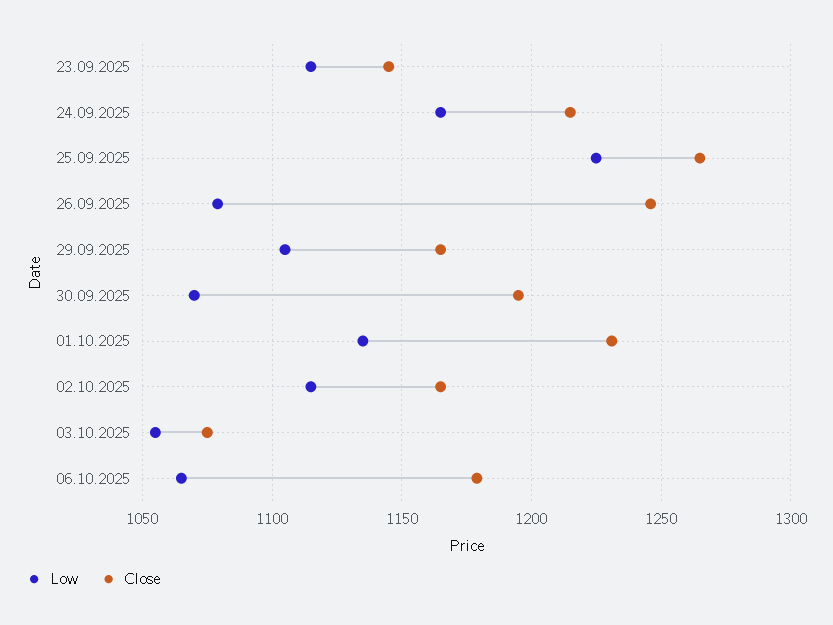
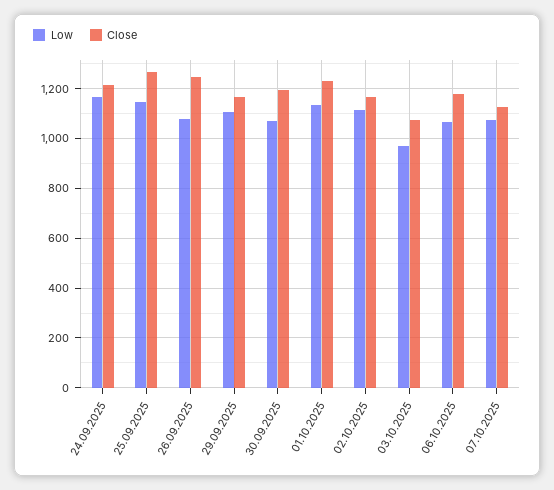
Low, 23.09.2025: 1115 -> none
Close, 23.09.2025: 1145 -> none
Low, 25.09.2025: 1225 -> 1150
Low, 03.10.2025: 1055 -> 975
Low, 07.10.2025: none -> 1075
Close, 07.10.2025: none -> 1125

